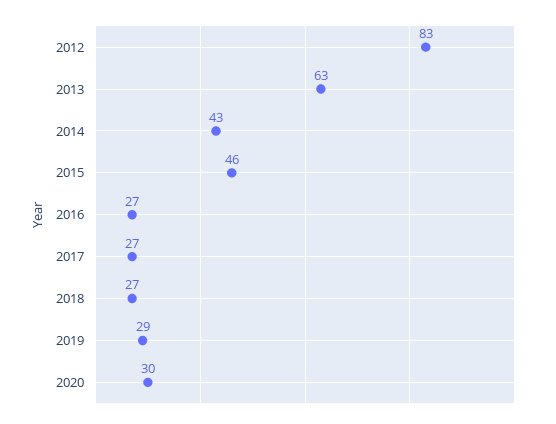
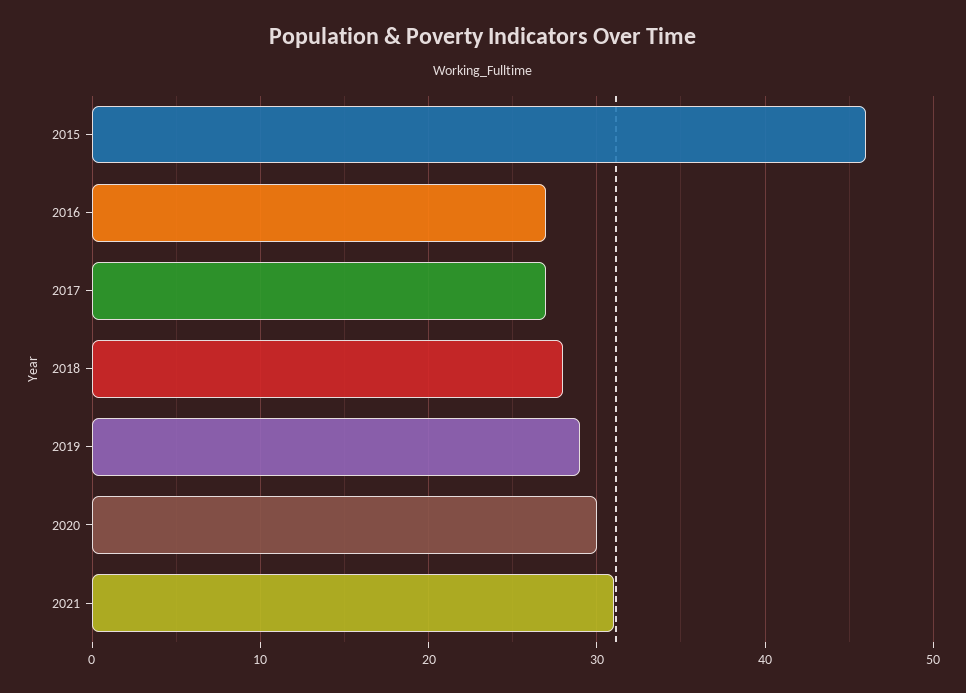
2012: 83 -> none
2013: 63 -> none
2014: 43 -> none
2018: 27 -> 28
2021: none -> 31

